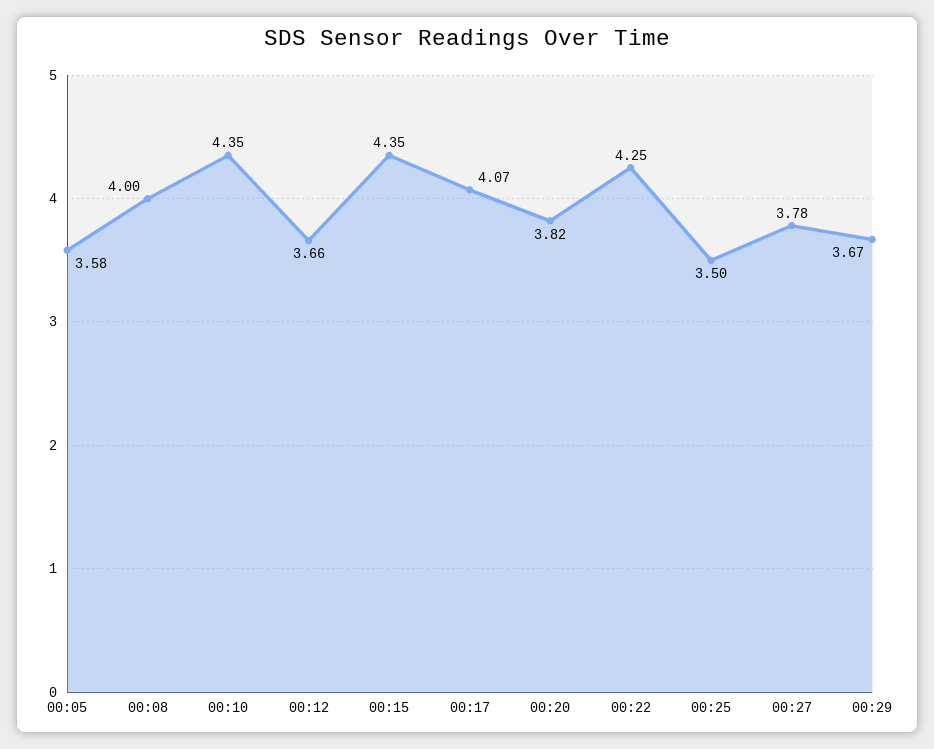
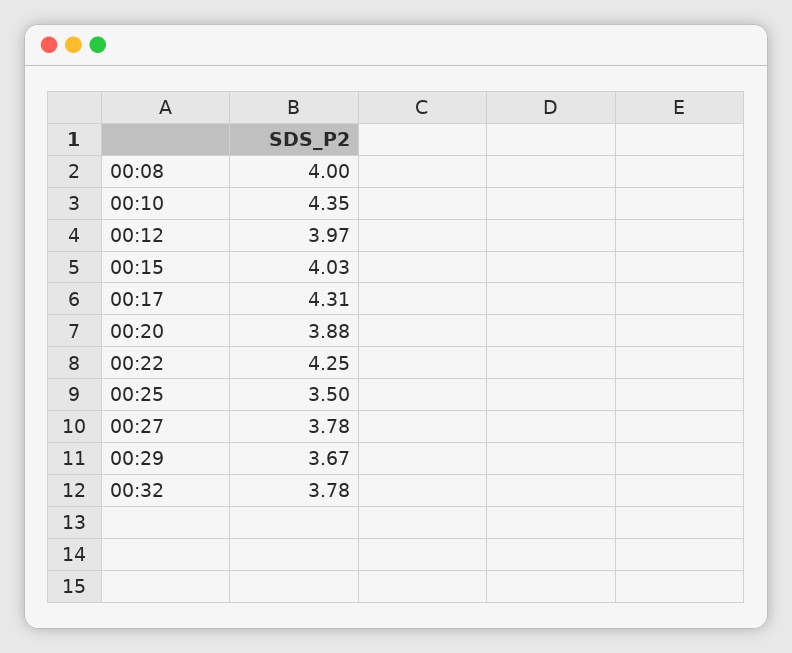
00:05: 3.58 -> none
00:12: 3.66 -> 3.97
00:15: 4.35 -> 4.03
00:17: 4.07 -> 4.31
00:20: 3.82 -> 3.88
00:32: none -> 3.78

